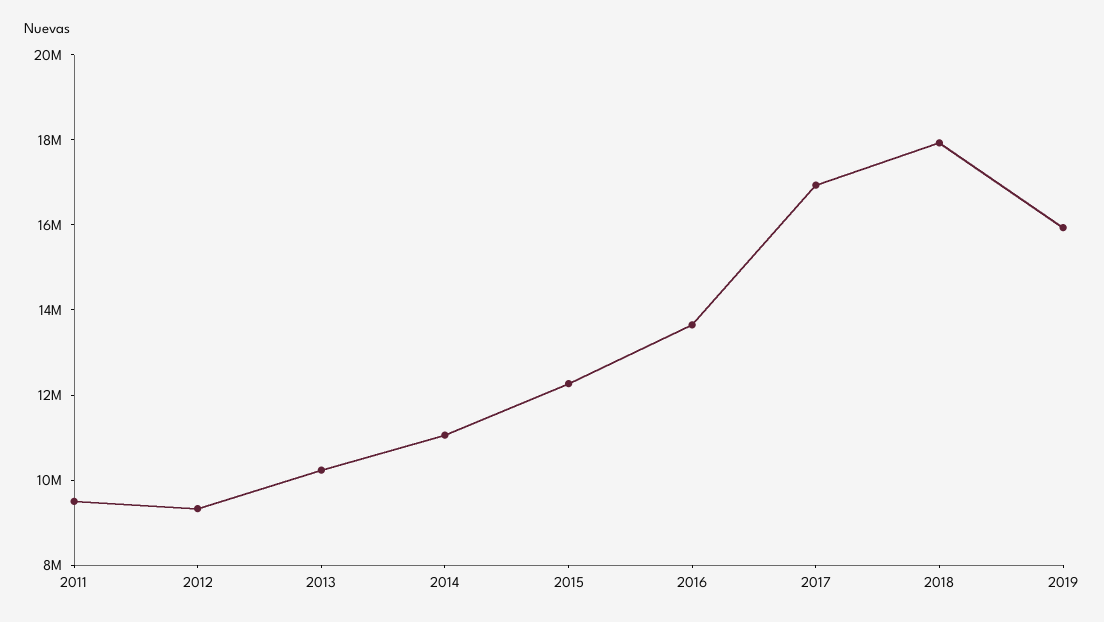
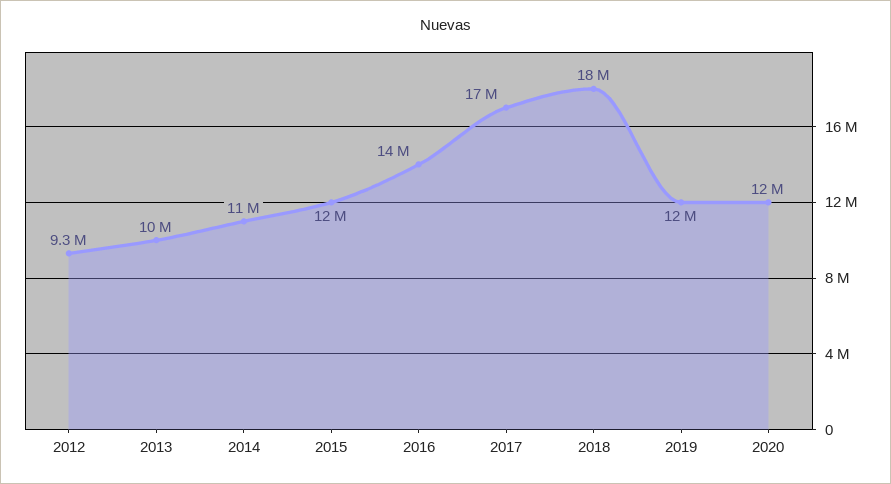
2011: 9500000 -> none
2019: 16000000 -> 12000000
2020: none -> 12000000

